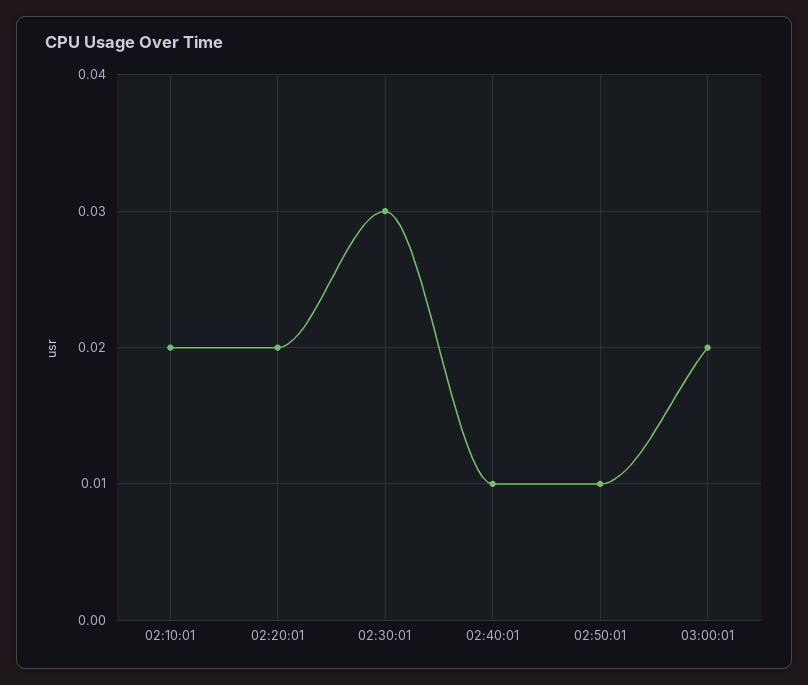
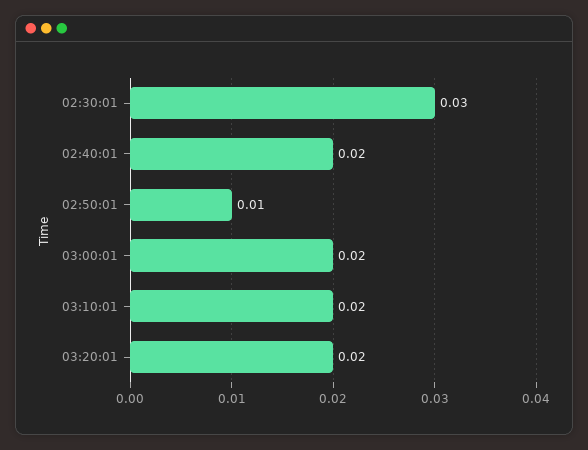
02:10:01: 0.02 -> none
02:20:01: 0.02 -> none
02:40:01: 0.01 -> 0.02
03:10:01: none -> 0.02
03:20:01: none -> 0.02

